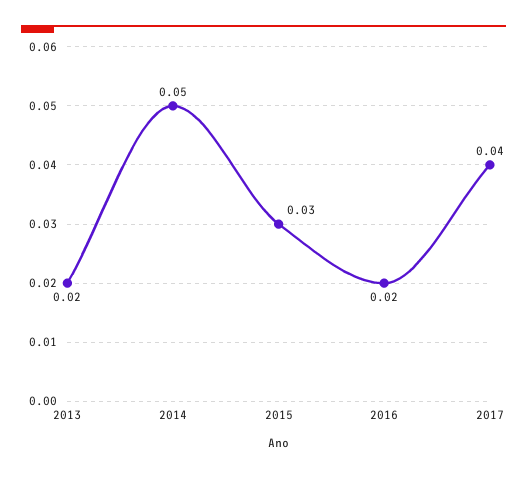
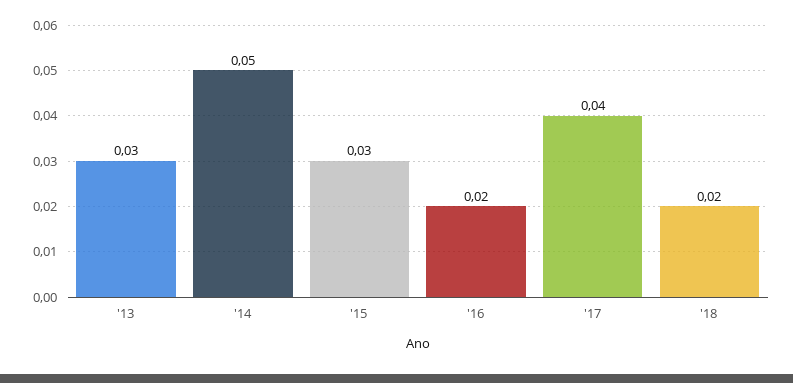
2013: 0.02 -> 0.03
'18: none -> 0.02

